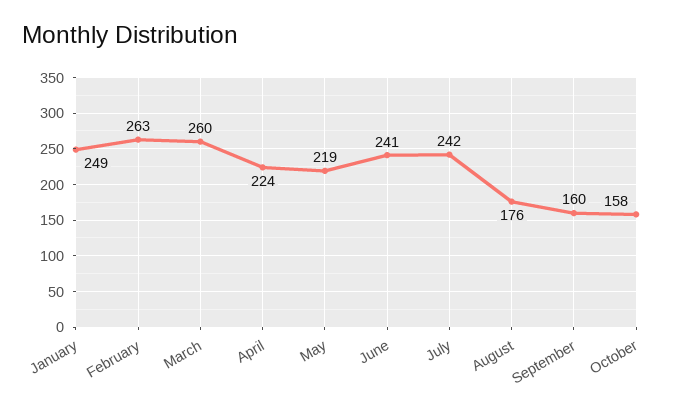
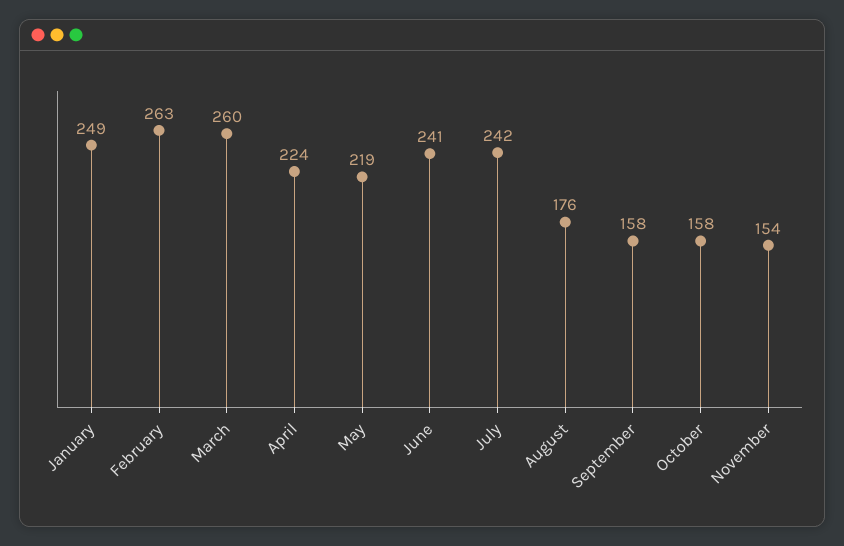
September: 160 -> 158
November: none -> 154

